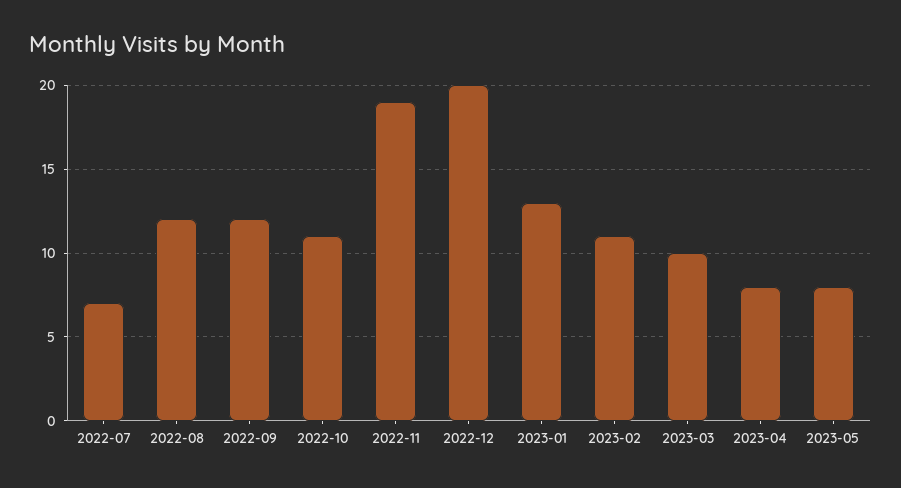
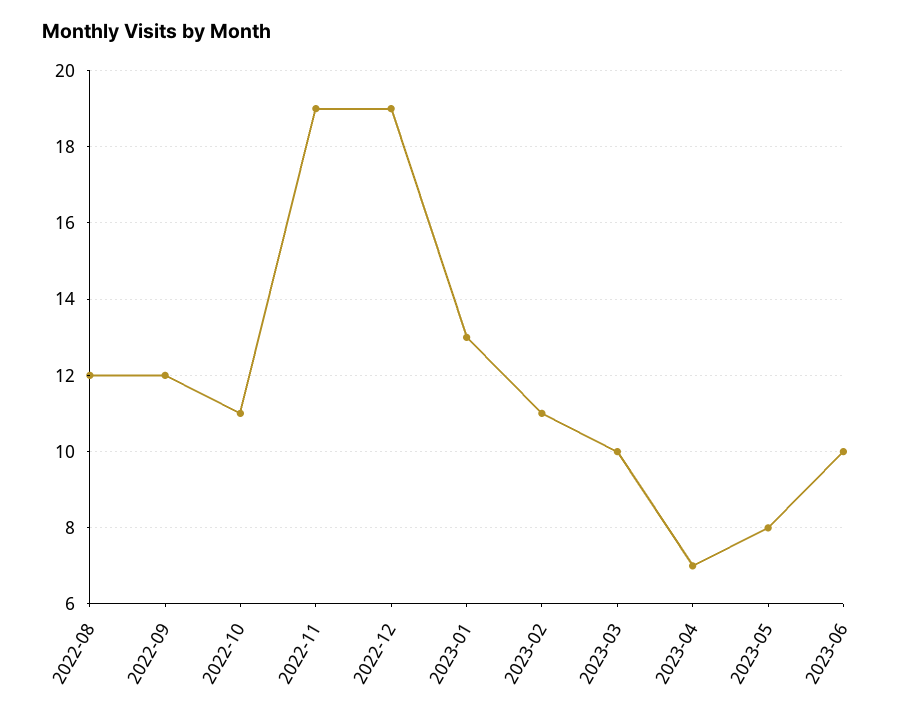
2022-07: 7 -> none
2022-12: 20 -> 19
2023-04: 8 -> 7
2023-06: none -> 10

